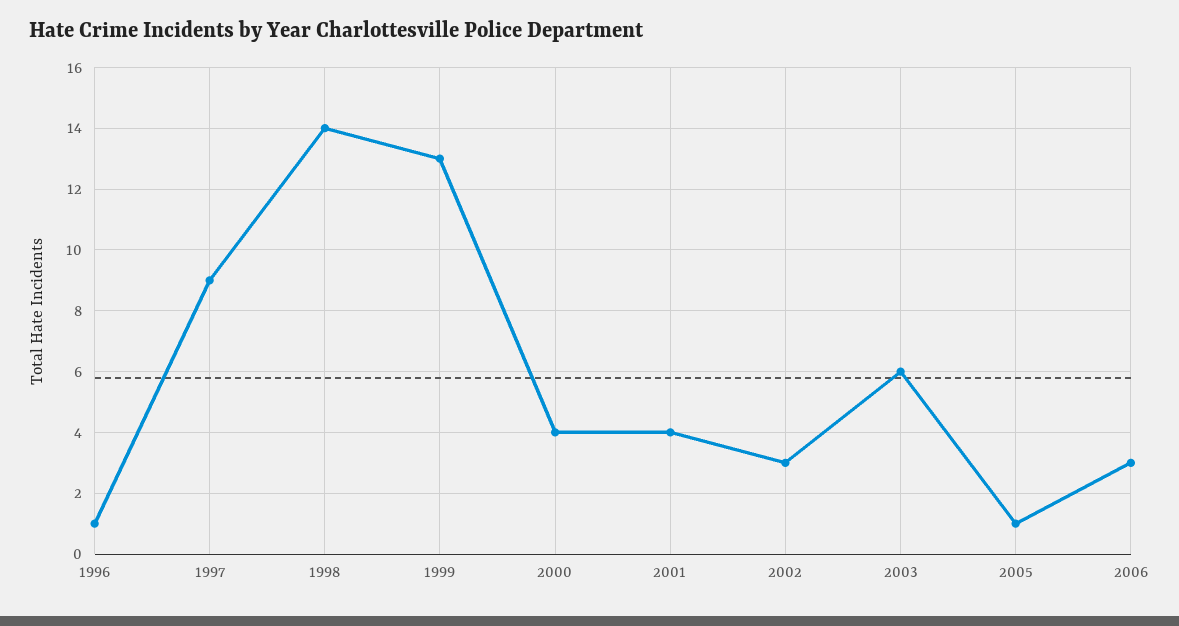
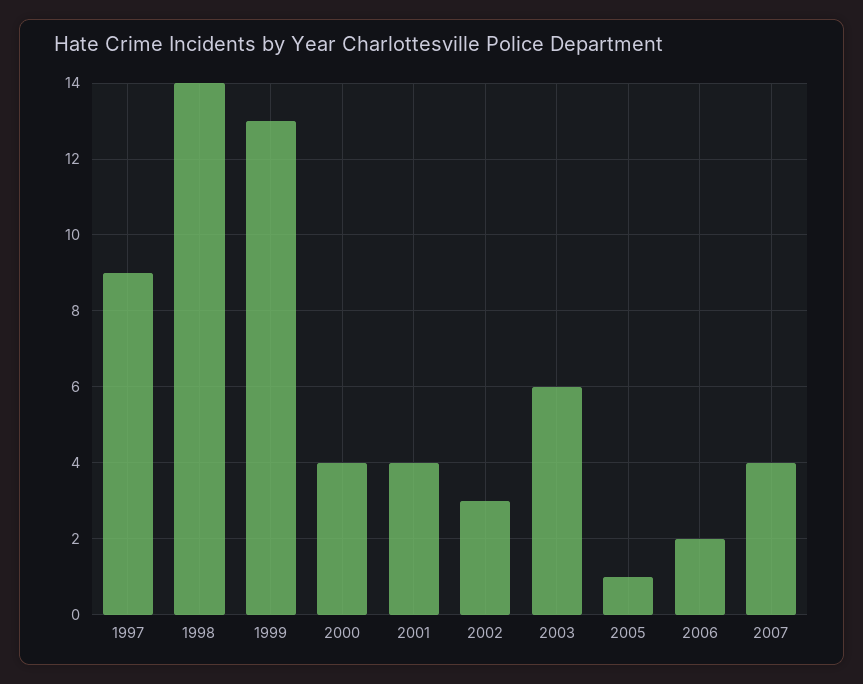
1996: 1 -> none
2006: 3 -> 2
2007: none -> 4

